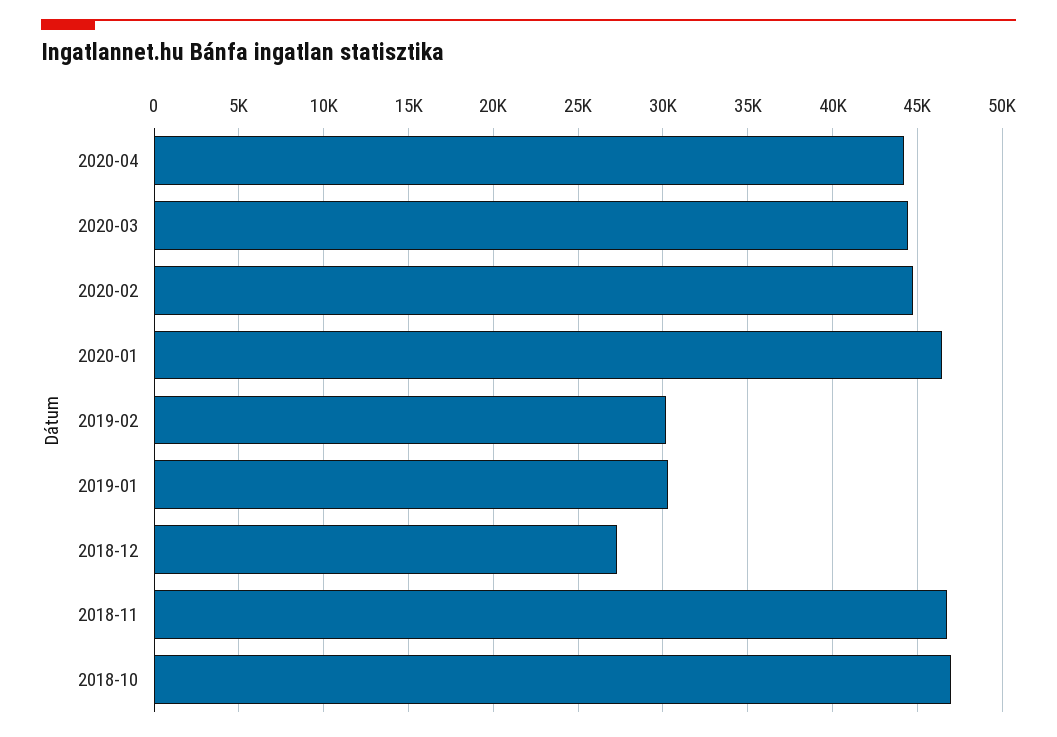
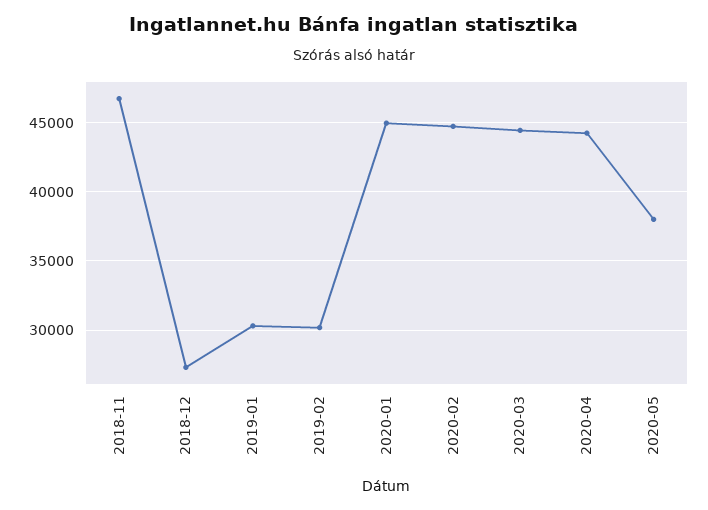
2020-01: 46500 -> 45000
2018-10: 47000 -> none
2020-05: none -> 38000

